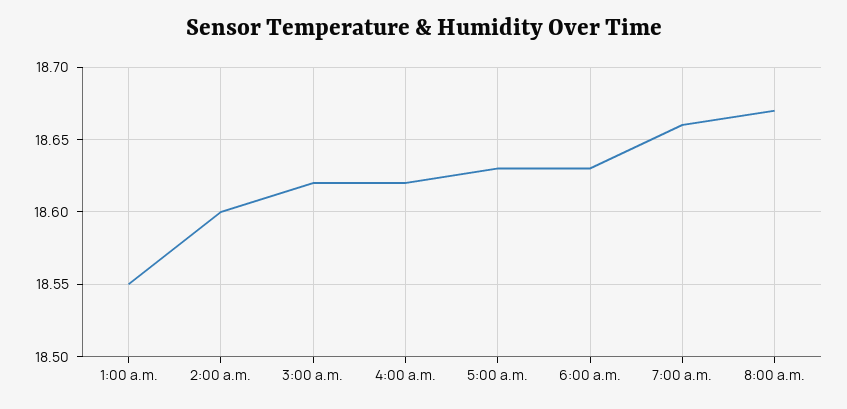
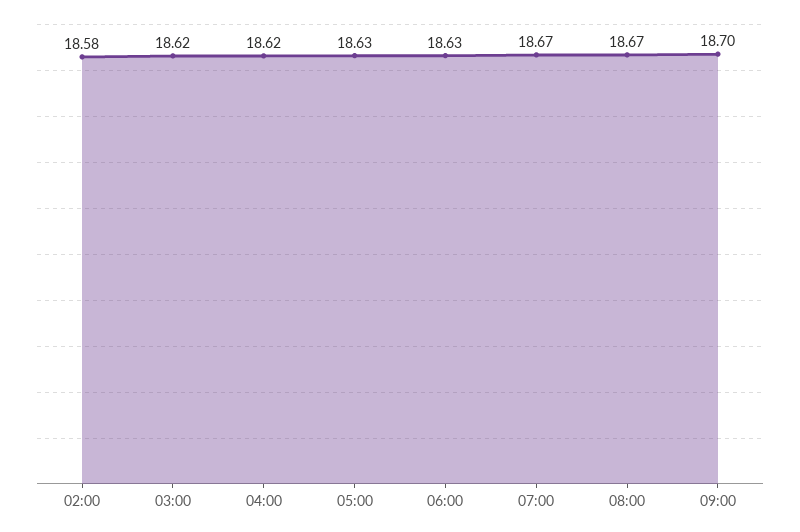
1:00 a.m.: 18.55 -> none
2:00 a.m.: 18.6 -> 18.58
7:00 a.m.: 18.66 -> 18.67
09:00: none -> 18.7

